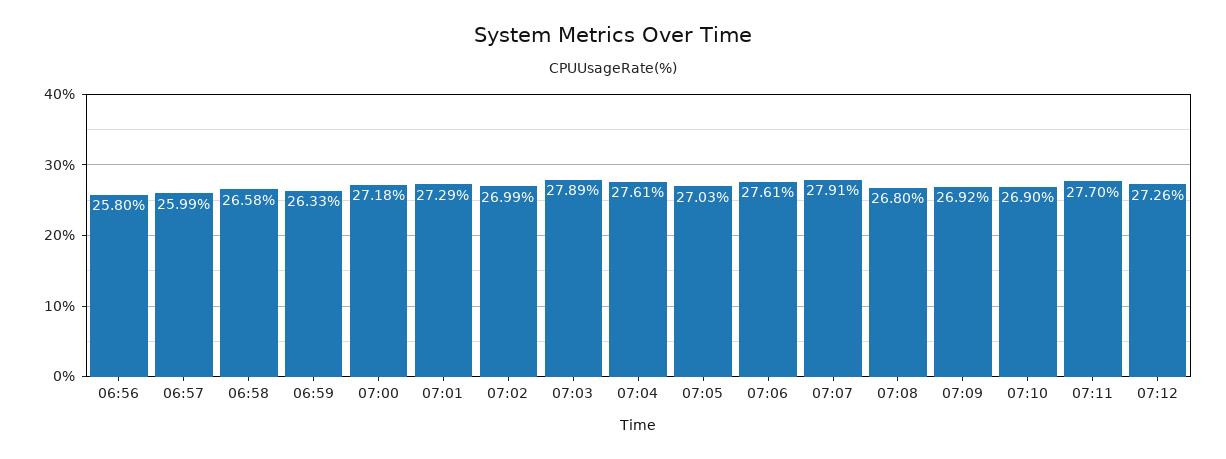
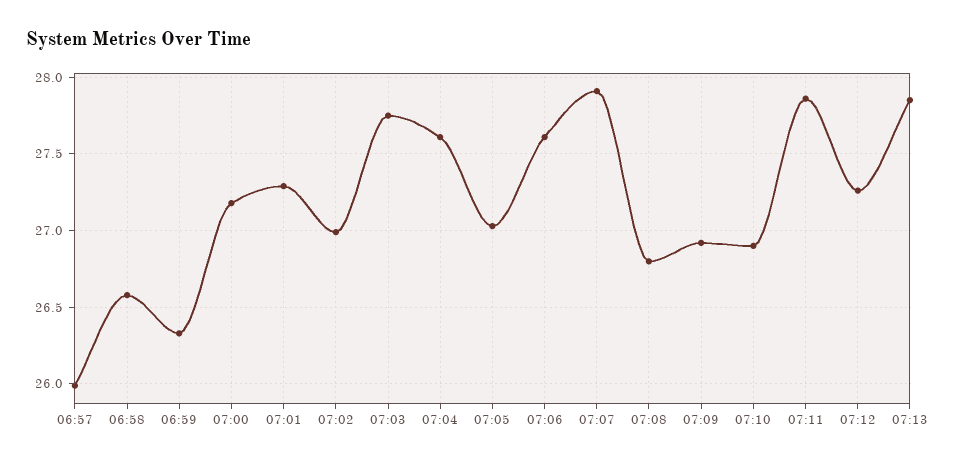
06:56: 25.8 -> none
07:03: 27.89 -> 27.75
07:11: 27.7 -> 27.85
07:13: none -> 27.85

